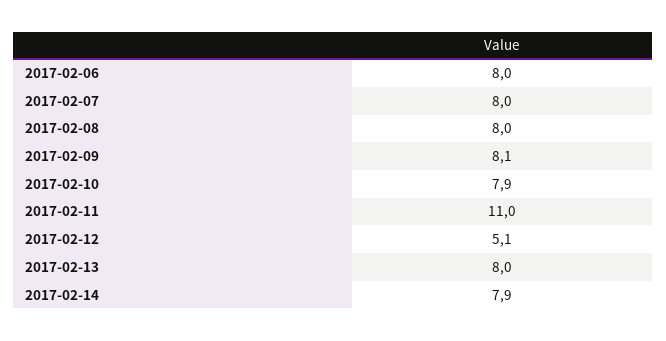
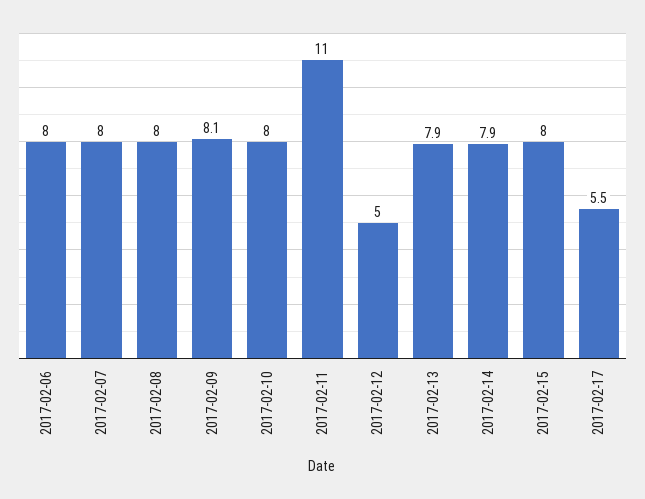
2017-02-10: 7.9 -> 8
2017-02-12: 5.1 -> 5
2017-02-13: 8 -> 7.9
2017-02-15: none -> 8
2017-02-17: none -> 5.5

